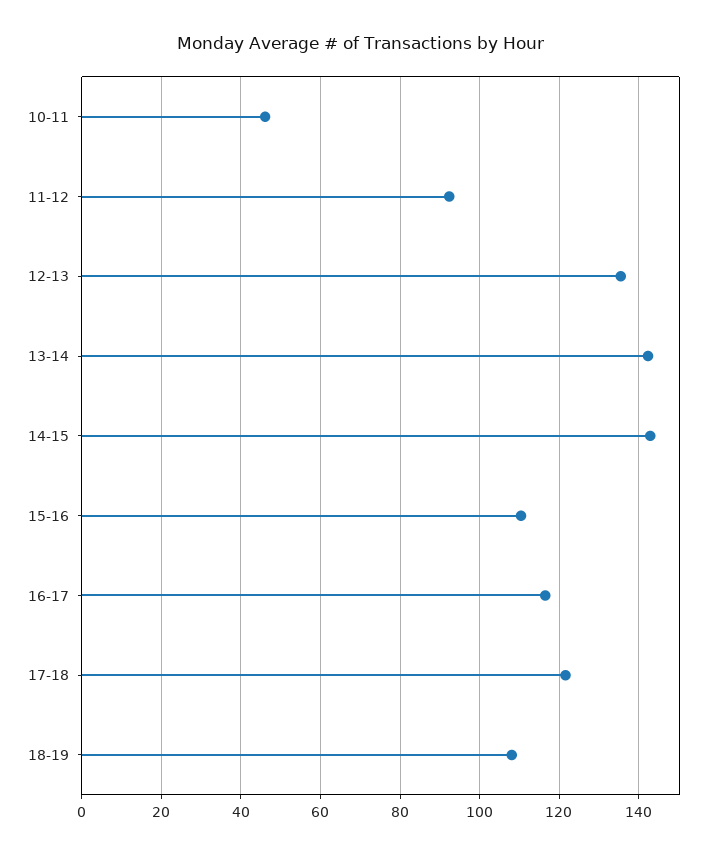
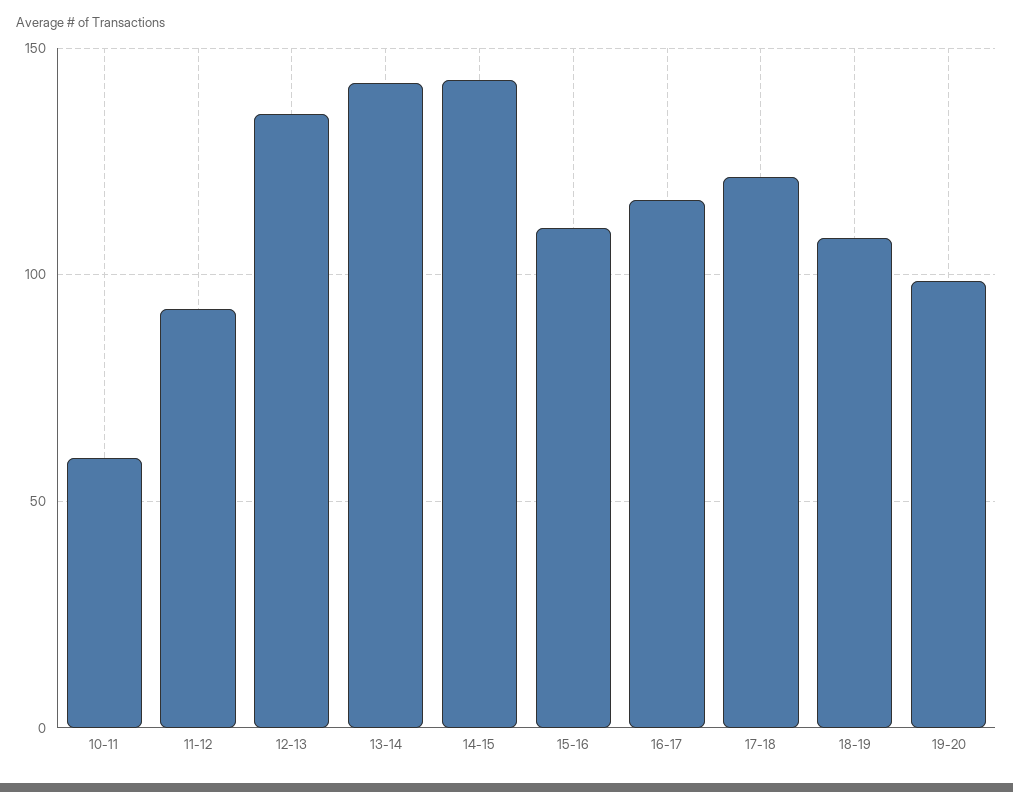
10-11: 46 -> 60
19-20: none -> 100

